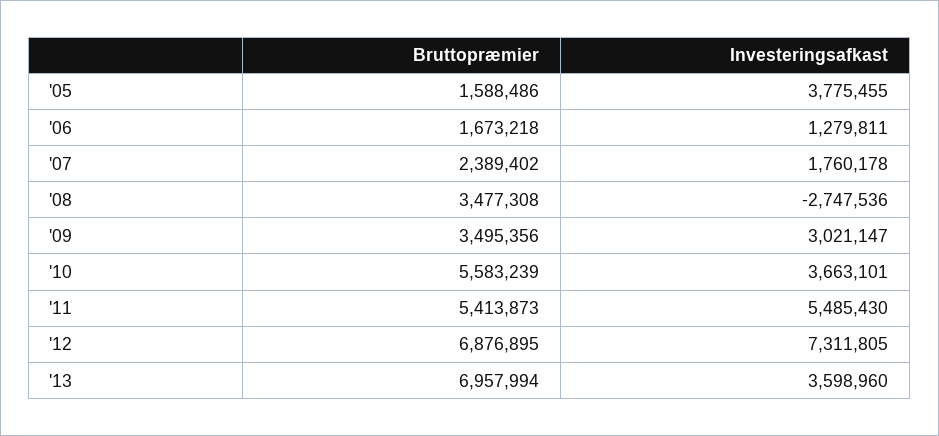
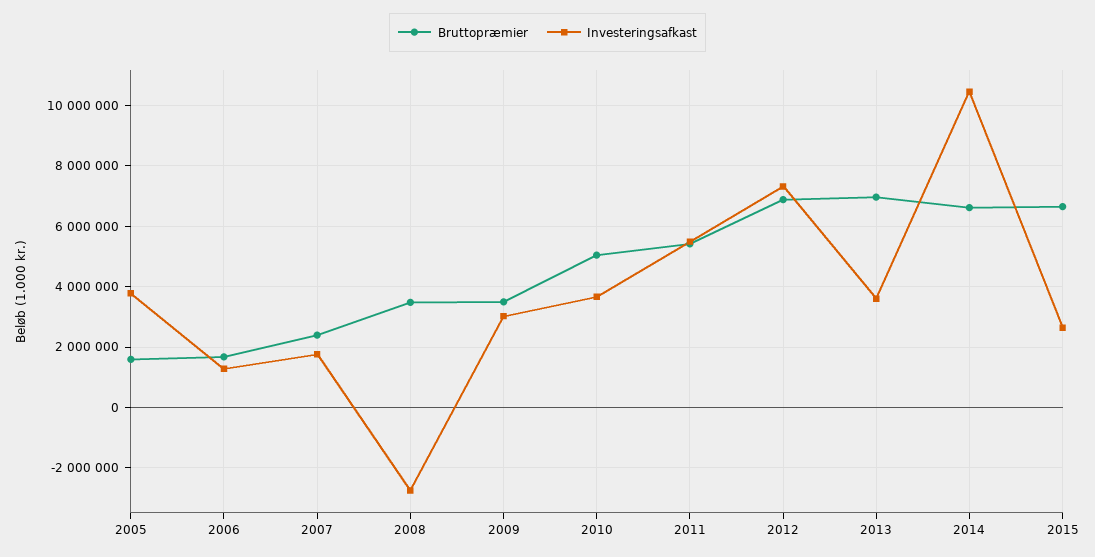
Bruttopræmier, '10: 5583239 -> 5000000
Bruttopræmier, 2014: none -> 6600000
Investeringsafkast, 2014: none -> 10400000
Bruttopræmier, 2015: none -> 6600000
Investeringsafkast, 2015: none -> 2600000

